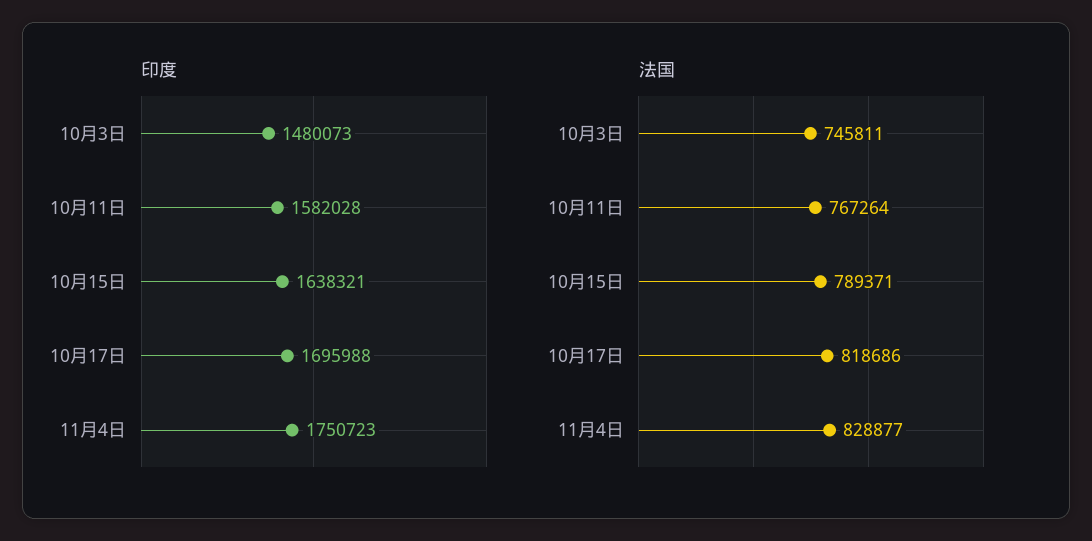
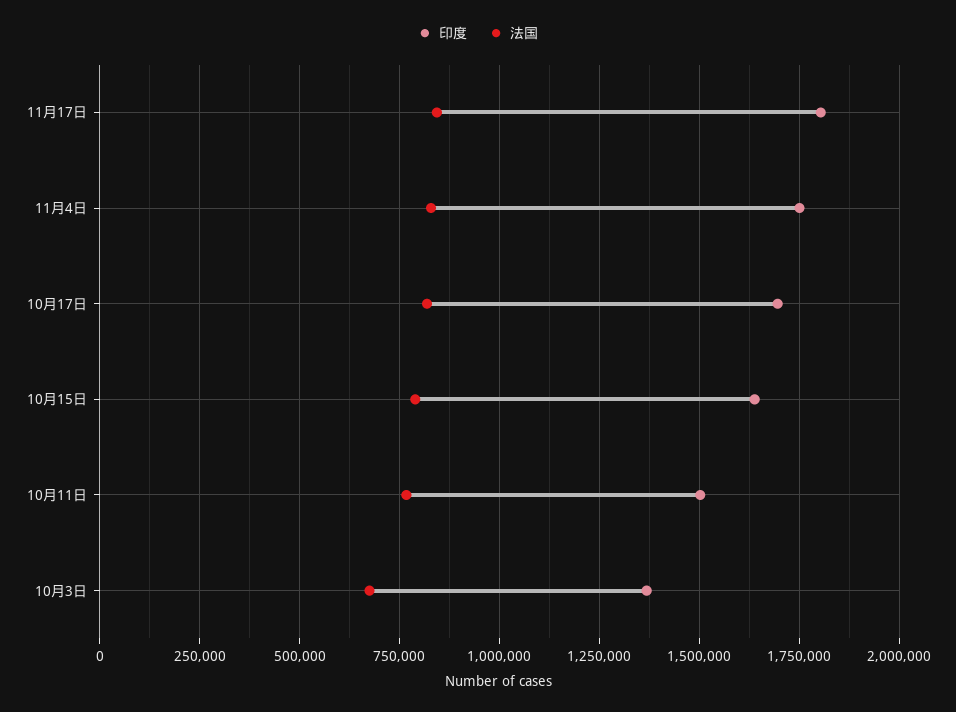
印度, 10月3日: 1480073 -> 1375000
印度, 10月11日: 1582028 -> 1500000
法国, 10月3日: 745811 -> 675000
印度, 11月17日: none -> 1800000
法国, 11月17日: none -> 850000

